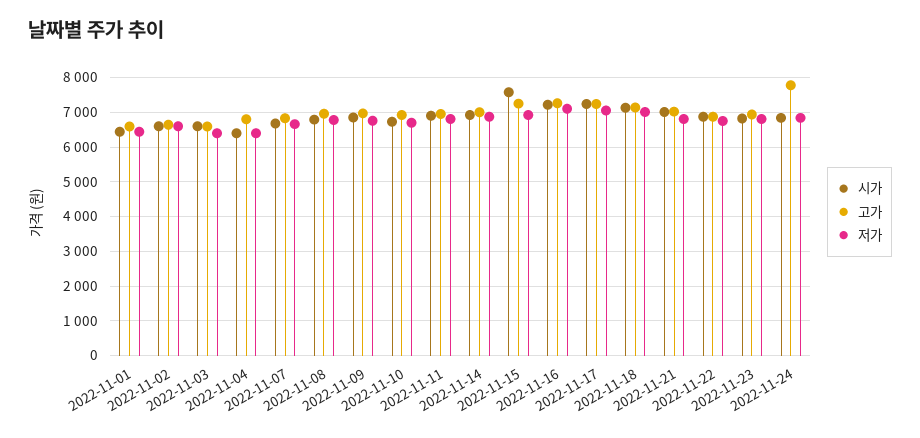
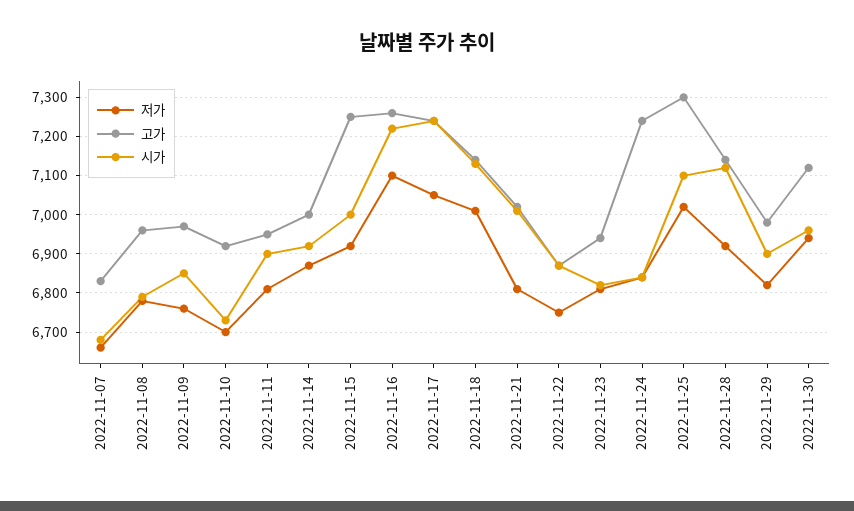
시가, 2022-11-01: 6400 -> none
고가, 2022-11-01: 6600 -> none
저가, 2022-11-01: 6400 -> none
시가, 2022-11-02: 6600 -> none
고가, 2022-11-02: 6600 -> none
저가, 2022-11-02: 6600 -> none
시가, 2022-11-03: 6600 -> none
고가, 2022-11-03: 6600 -> none
저가, 2022-11-03: 6400 -> none
시가, 2022-11-04: 6400 -> none
고가, 2022-11-04: 6800 -> none
저가, 2022-11-04: 6400 -> none
시가, 2022-11-15: 7600 -> 7000
고가, 2022-11-24: 7800 -> 7240
저가, 2022-11-25: none -> 7020
고가, 2022-11-25: none -> 7300
시가, 2022-11-25: none -> 7100
저가, 2022-11-28: none -> 6920
고가, 2022-11-28: none -> 7140
시가, 2022-11-28: none -> 7120
저가, 2022-11-29: none -> 6820
고가, 2022-11-29: none -> 6980
시가, 2022-11-29: none -> 6900
저가, 2022-11-30: none -> 6940
고가, 2022-11-30: none -> 7120
시가, 2022-11-30: none -> 6960

